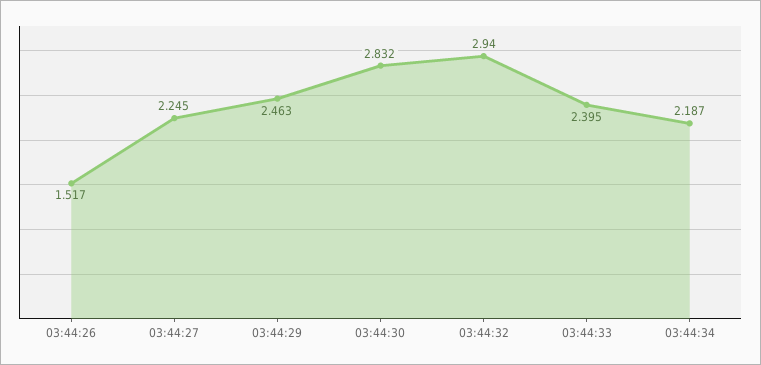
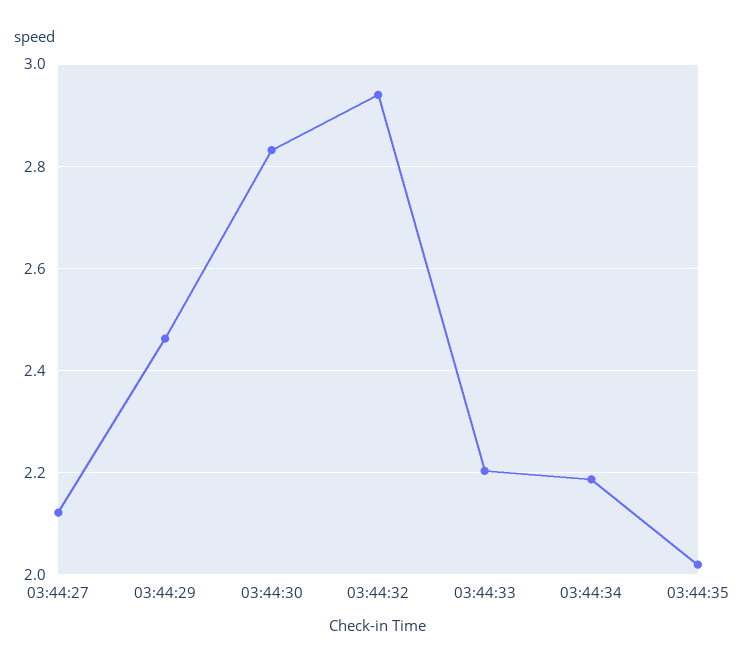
03:44:26: 1.517 -> none
03:44:27: 2.245 -> 2.12
03:44:33: 2.395 -> 2.2
03:44:35: none -> 2.02

